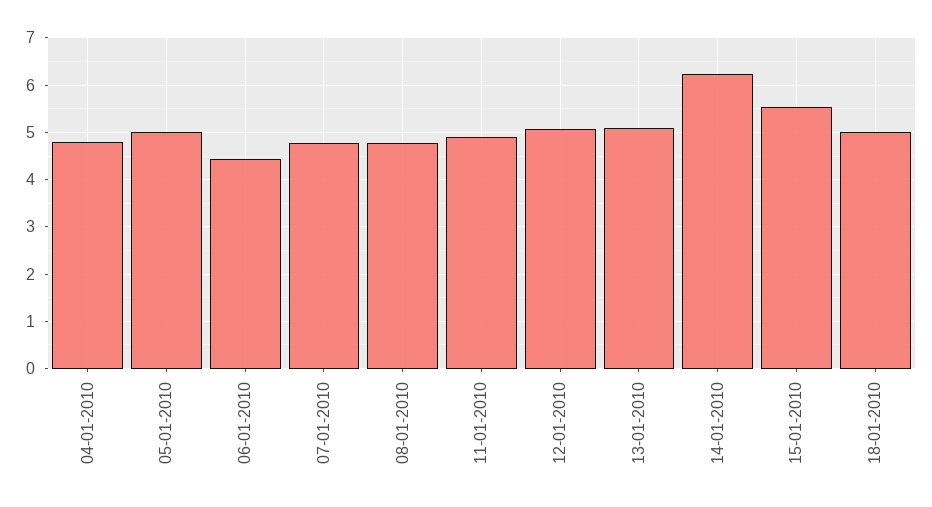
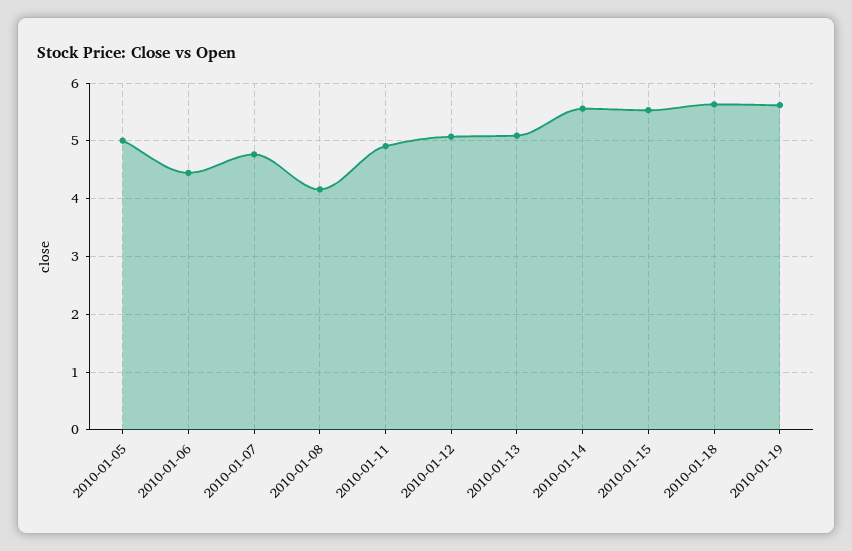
04-01-2010: 4.8 -> none
08-01-2010: 4.8 -> 4.2
14-01-2010: 6.2 -> 5.6
18-01-2010: 5 -> 5.6
2010-01-19: none -> 5.6

